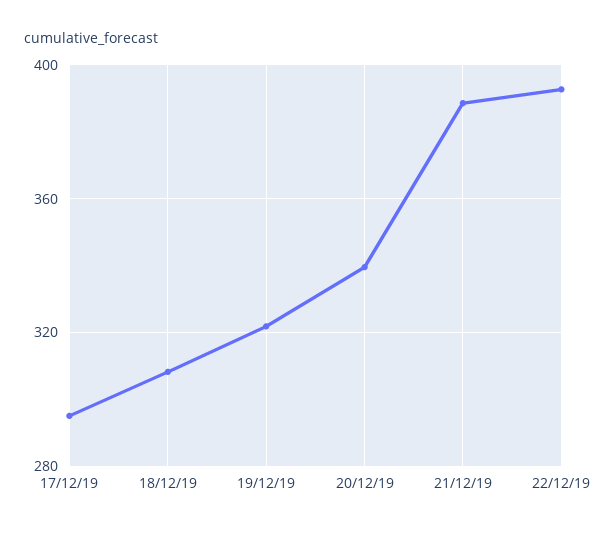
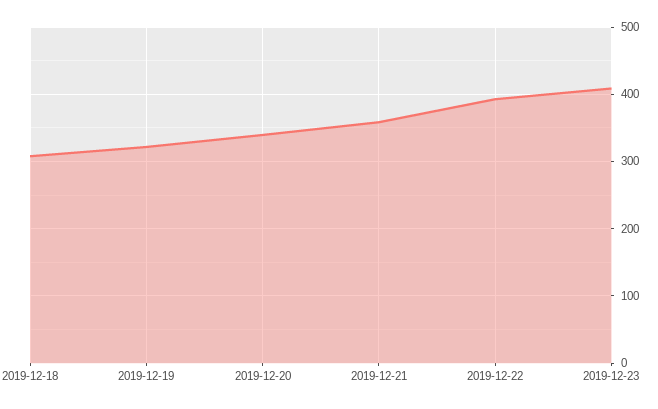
17/12/19: 295 -> none
21/12/19: 390 -> 360
2019-12-23: none -> 410

